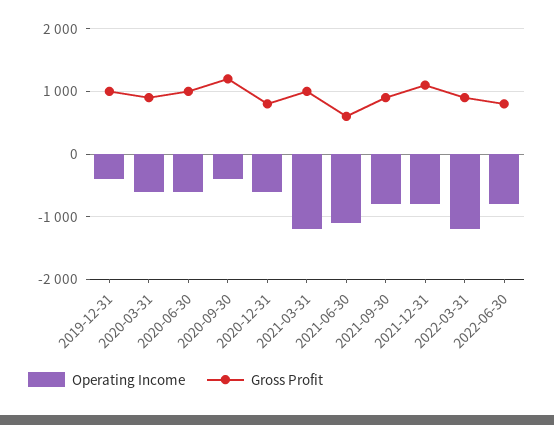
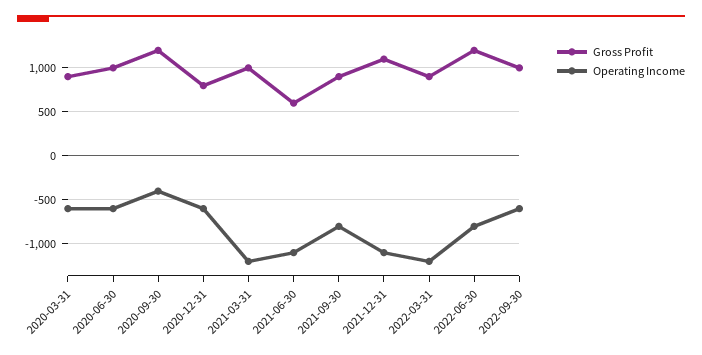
Operating Income, 2019-12-31: -400 -> none
Gross Profit, 2019-12-31: 1000 -> none
Operating Income, 2021-12-31: -800 -> -1100
Gross Profit, 2022-06-30: 800 -> 1200
Gross Profit, 2022-09-30: none -> 1000
Operating Income, 2022-09-30: none -> -600

